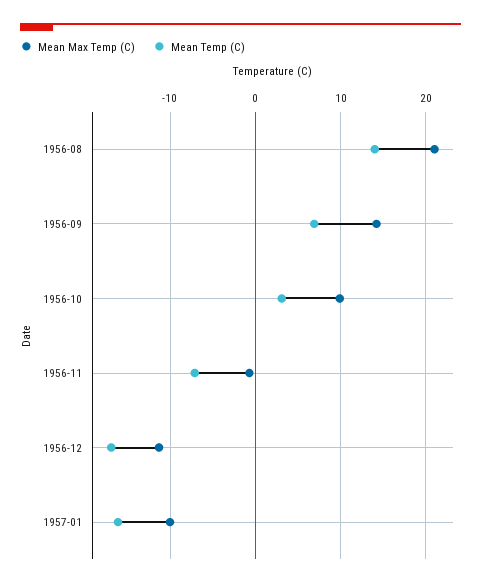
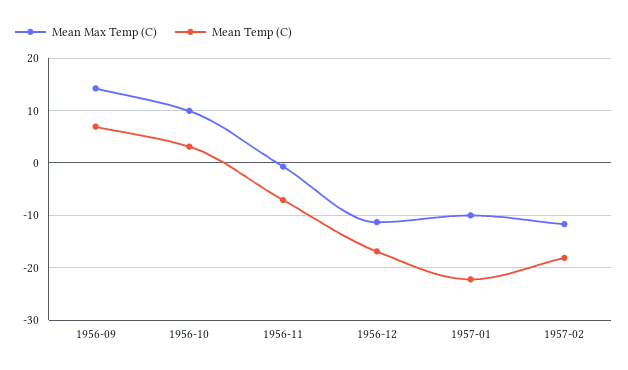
Mean Max Temp (C), 1956-08: 21 -> none
Mean Temp (C), 1956-08: 14 -> none
Mean Temp (C), 1957-01: -16 -> -22
Mean Max Temp (C), 1957-02: none -> -12
Mean Temp (C), 1957-02: none -> -18

